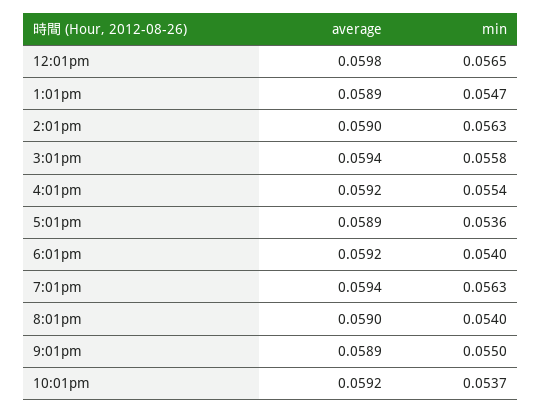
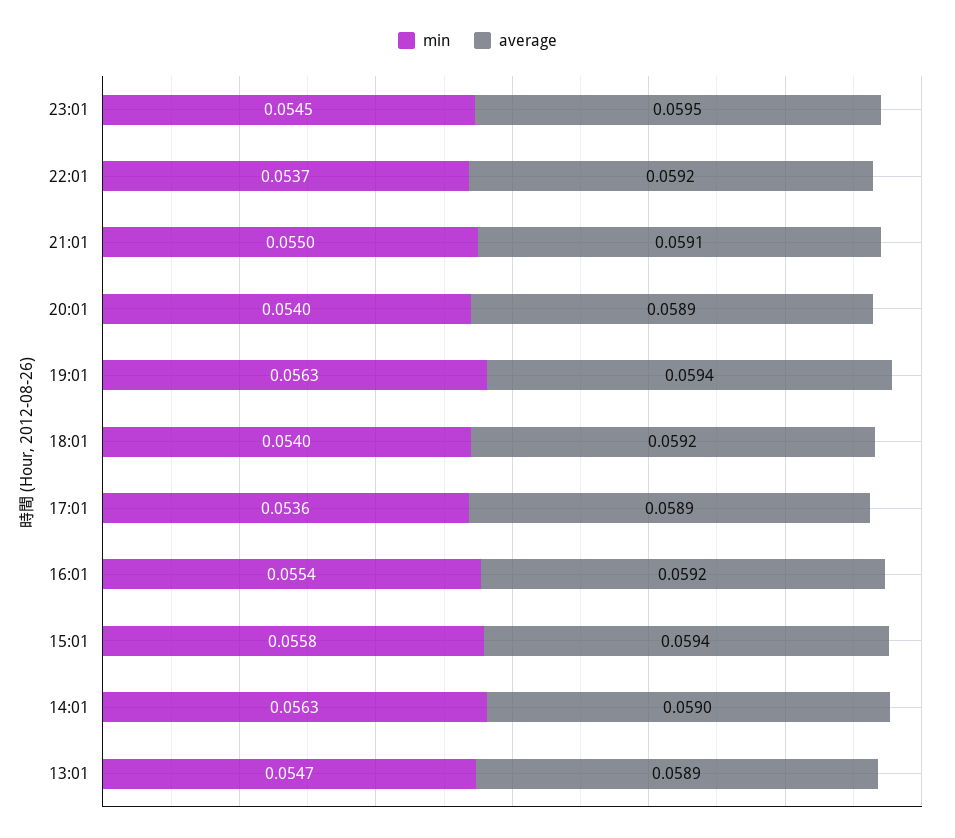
average, 12:01pm: 0.0598 -> none
min, 12:01pm: 0.0565 -> none
average, 8:01pm: 0.059 -> 0.0589
average, 9:01pm: 0.0589 -> 0.0591
min, 23:01: none -> 0.0545
average, 23:01: none -> 0.0595

